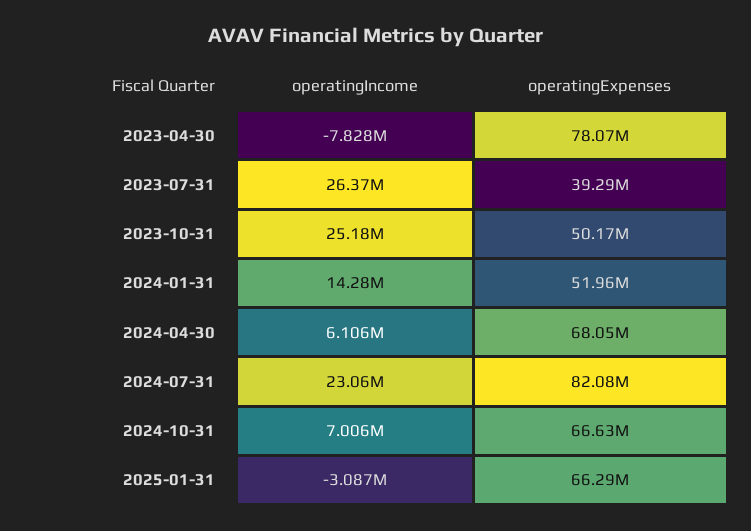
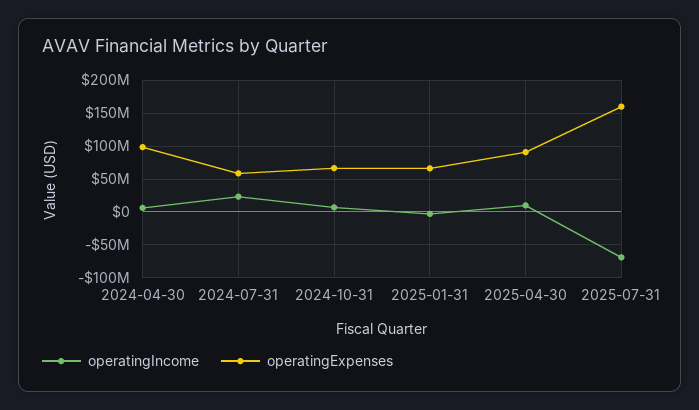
operatingIncome, 2023-04-30: -7828000 -> none
operatingExpenses, 2023-04-30: 78070000 -> none
operatingIncome, 2023-07-31: 26370000 -> none
operatingExpenses, 2023-07-31: 39290000 -> none
operatingIncome, 2023-10-31: 25180000 -> none
operatingExpenses, 2023-10-31: 50170000 -> none
operatingIncome, 2024-01-31: 14280000 -> none
operatingExpenses, 2024-01-31: 51960000 -> none
operatingExpenses, 2024-04-30: 68050000 -> 100000000
operatingExpenses, 2024-07-31: 82080000 -> 60000000
operatingIncome, 2025-04-30: none -> 10000000
operatingExpenses, 2025-04-30: none -> 90000000
operatingIncome, 2025-07-31: none -> -70000000
operatingExpenses, 2025-07-31: none -> 160000000

